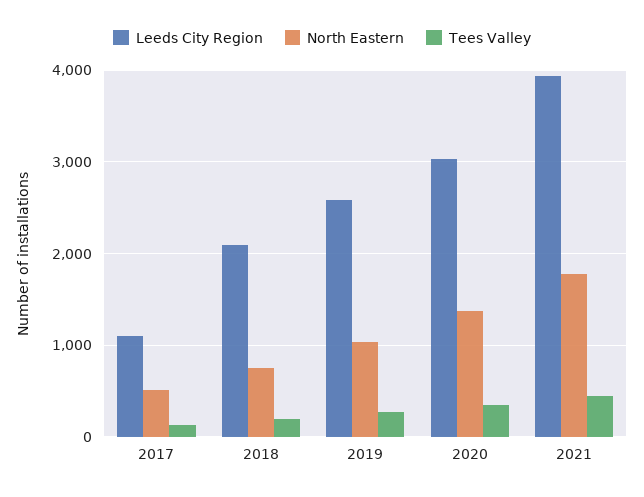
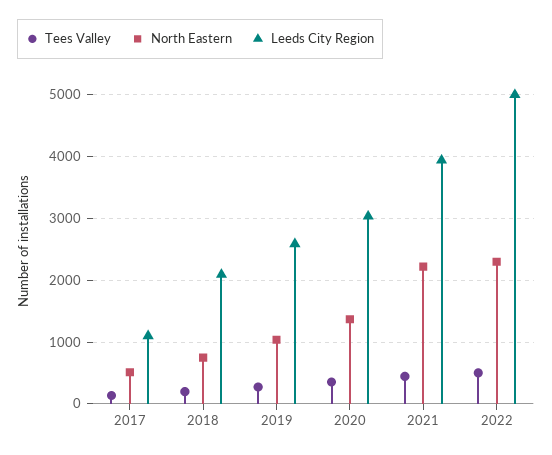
North Eastern, 2021: 1800 -> 2200
Tees Valley, 2022: none -> 500
North Eastern, 2022: none -> 2300
Leeds City Region, 2022: none -> 5000

